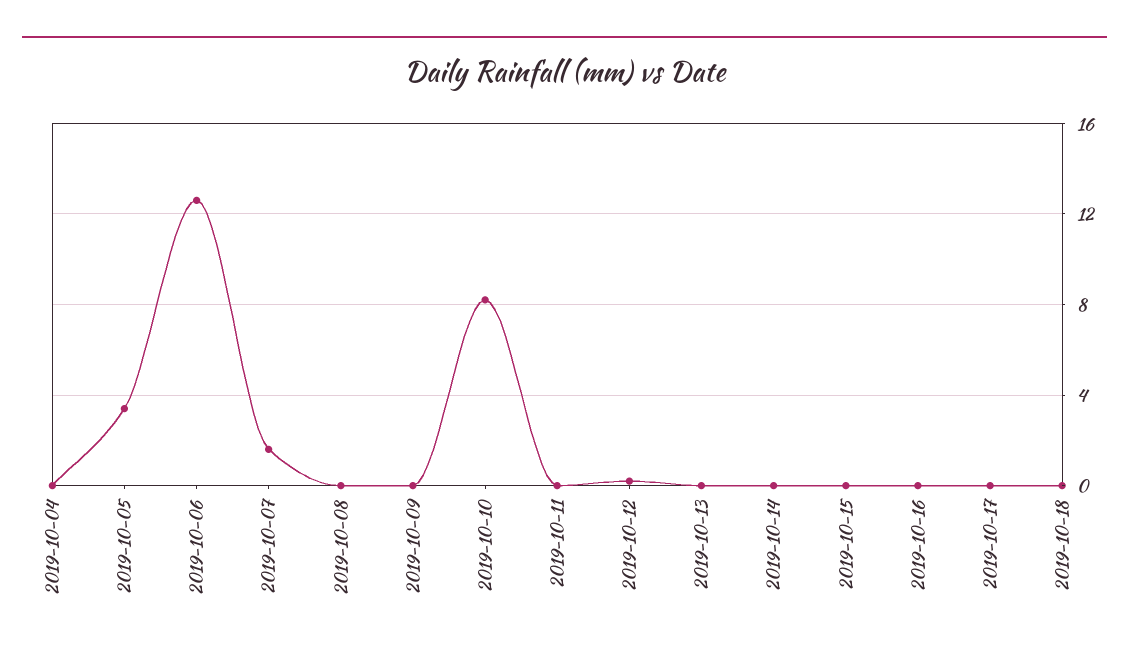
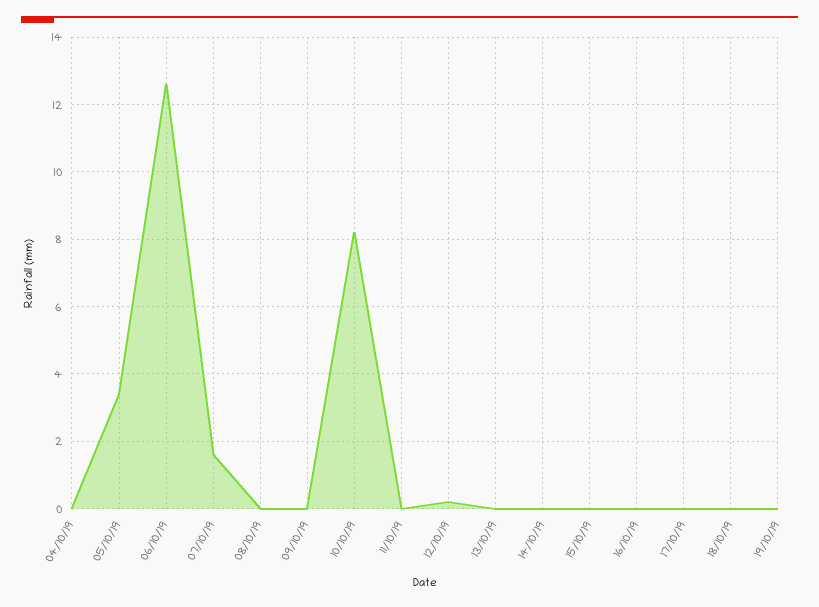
19/10/19: none -> 0

